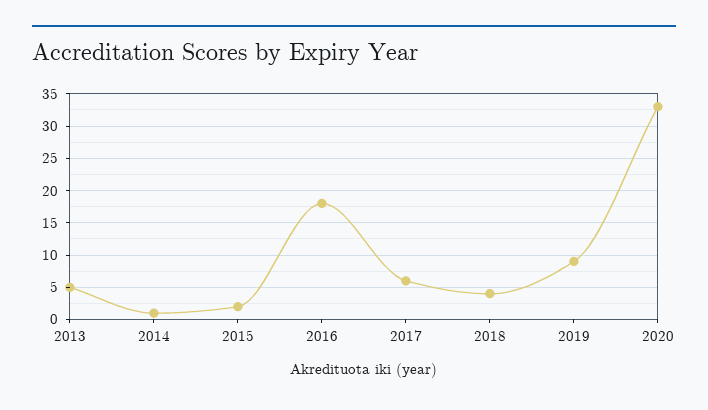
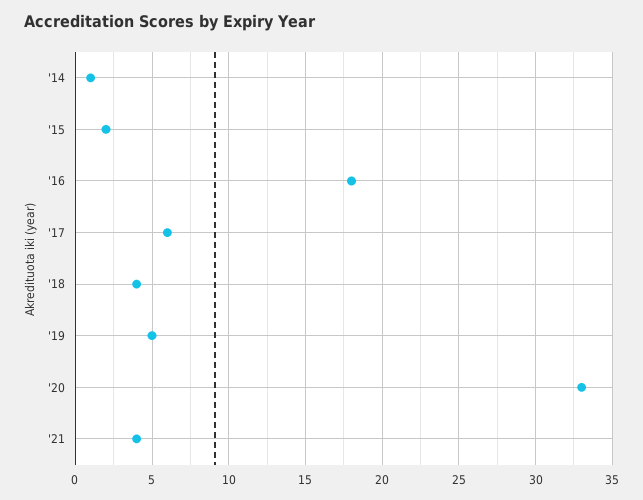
2013: 5 -> none
2019: 9 -> 5
'21: none -> 4

